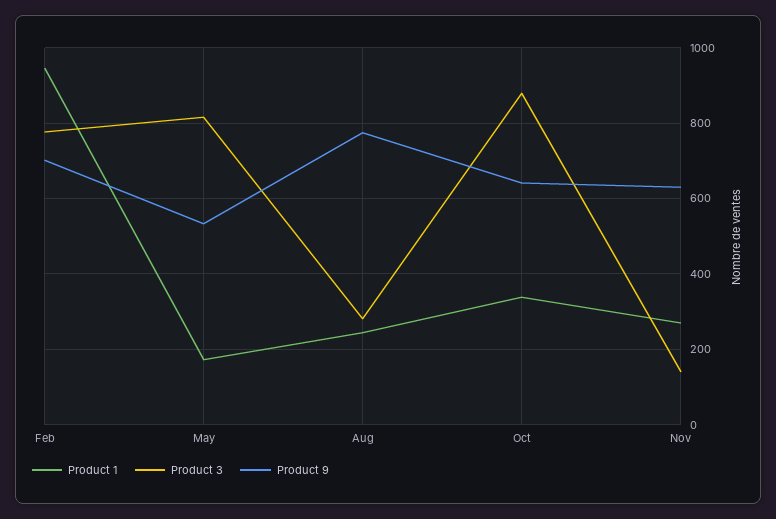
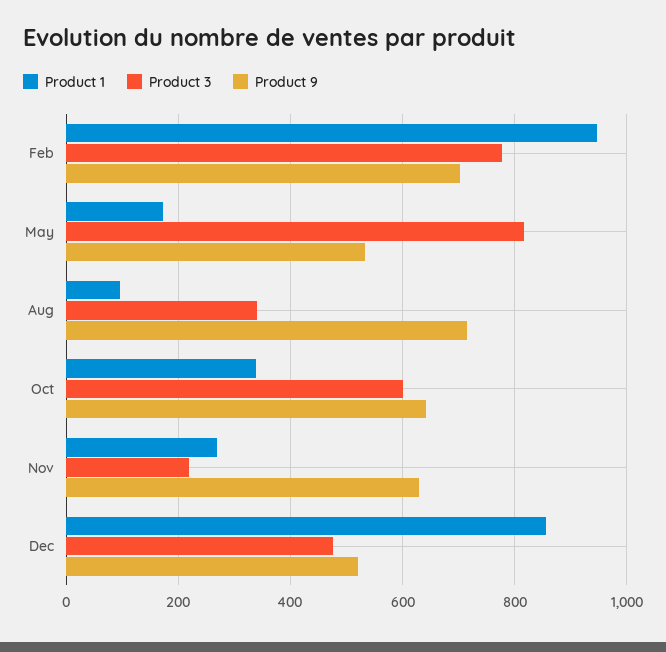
Product 1, Aug: 240 -> 100
Product 3, Aug: 280 -> 340
Product 9, Aug: 780 -> 720
Product 3, Oct: 880 -> 600
Product 3, Nov: 140 -> 220
Product 1, Dec: none -> 860
Product 3, Dec: none -> 480
Product 9, Dec: none -> 520

